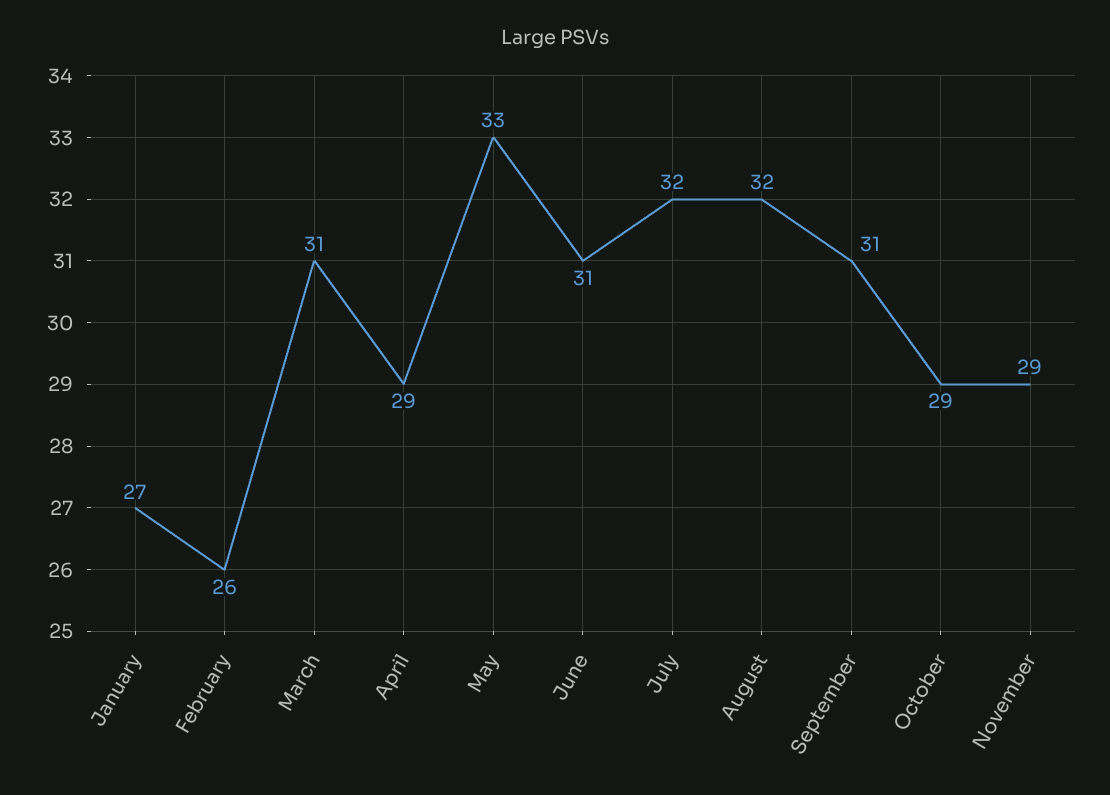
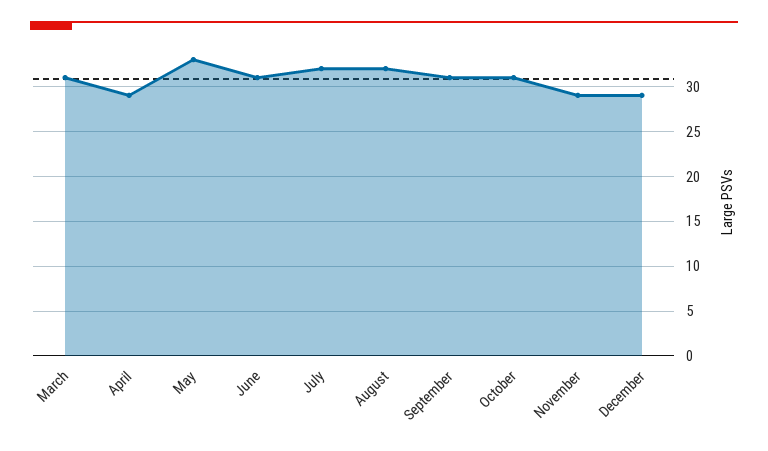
January: 27 -> none
February: 26 -> none
October: 29 -> 31
December: none -> 29

